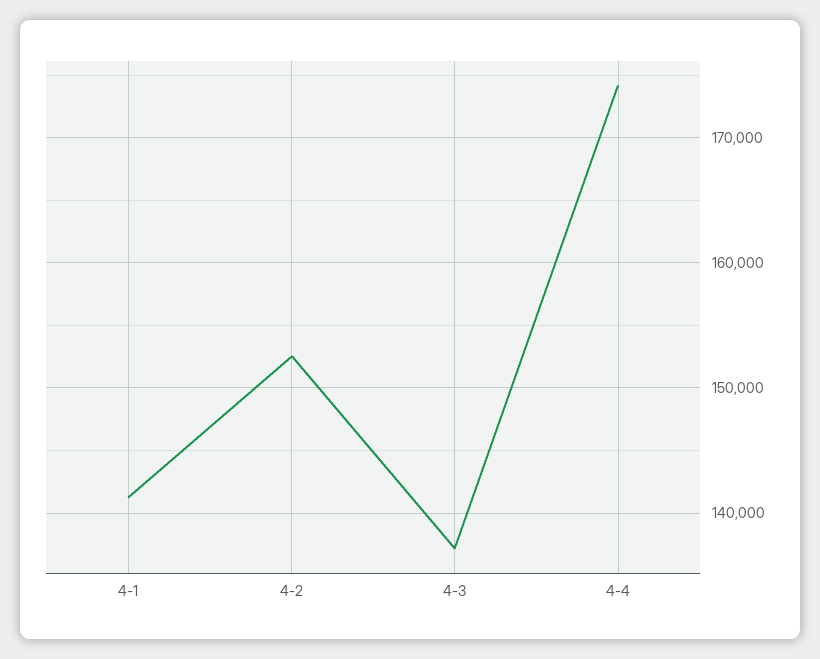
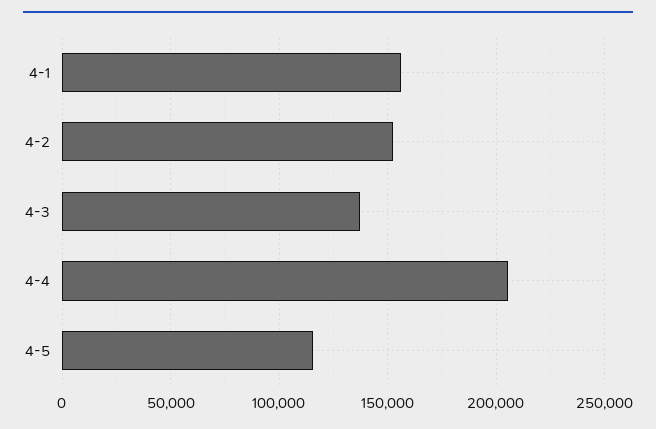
4-1: 141000 -> 155000
4-4: 174000 -> 205000
4-5: none -> 115000

